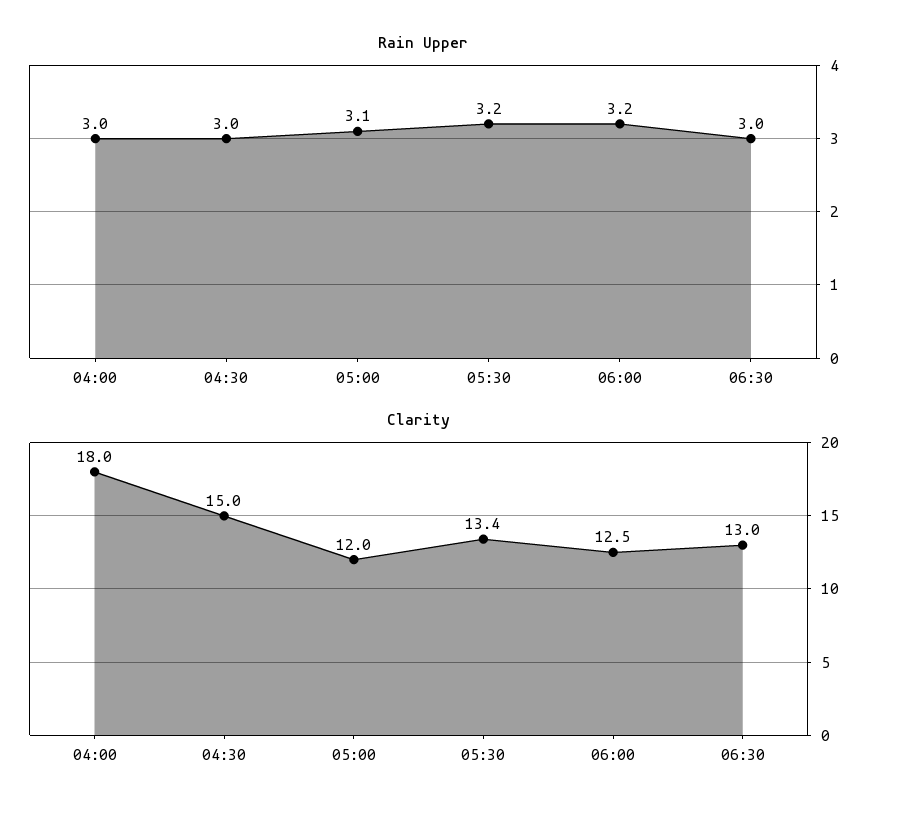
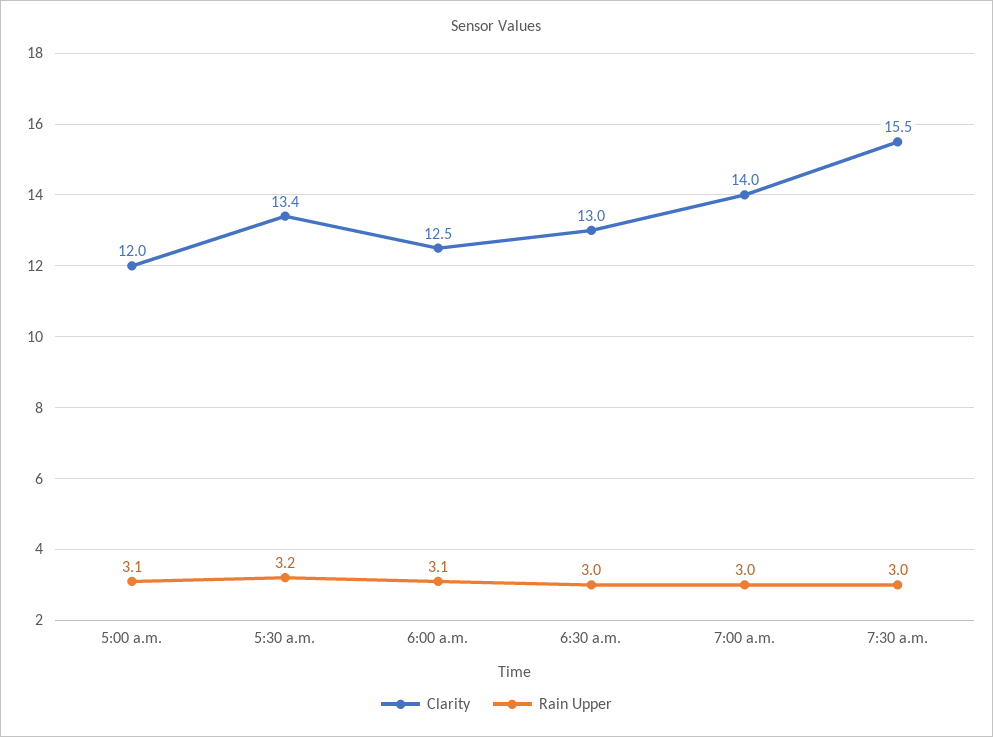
Rain Upper, 04:00: 3 -> none
Rain Upper, 04:30: 3 -> none
Rain Upper, 06:00: 3.2 -> 3.1
Clarity, 04:00: 18 -> none
Clarity, 04:30: 15 -> none
Clarity, 7:00 a.m.: none -> 14
Rain Upper, 7:00 a.m.: none -> 3
Clarity, 7:30 a.m.: none -> 15.5
Rain Upper, 7:30 a.m.: none -> 3

